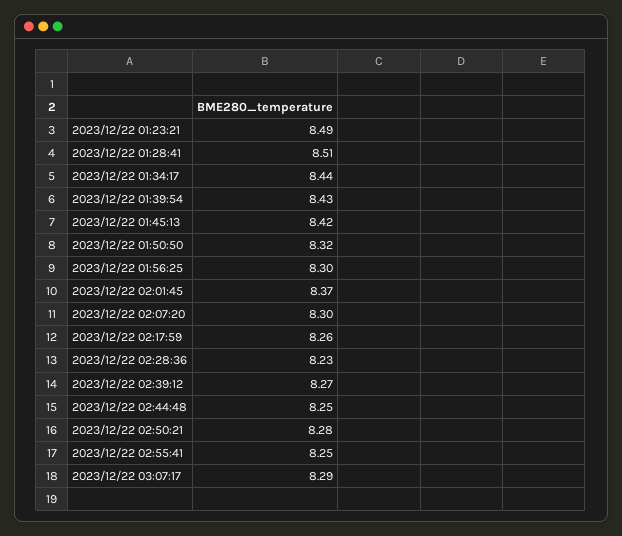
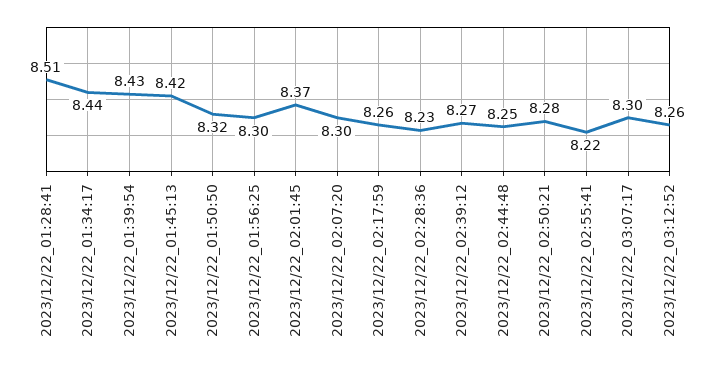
2023/12/22 01:23:21: 8.49 -> none
2023/12/22 02:55:41: 8.25 -> 8.22
2023/12/22 03:07:17: 8.29 -> 8.3
2023/12/22_03:12:52: none -> 8.26

